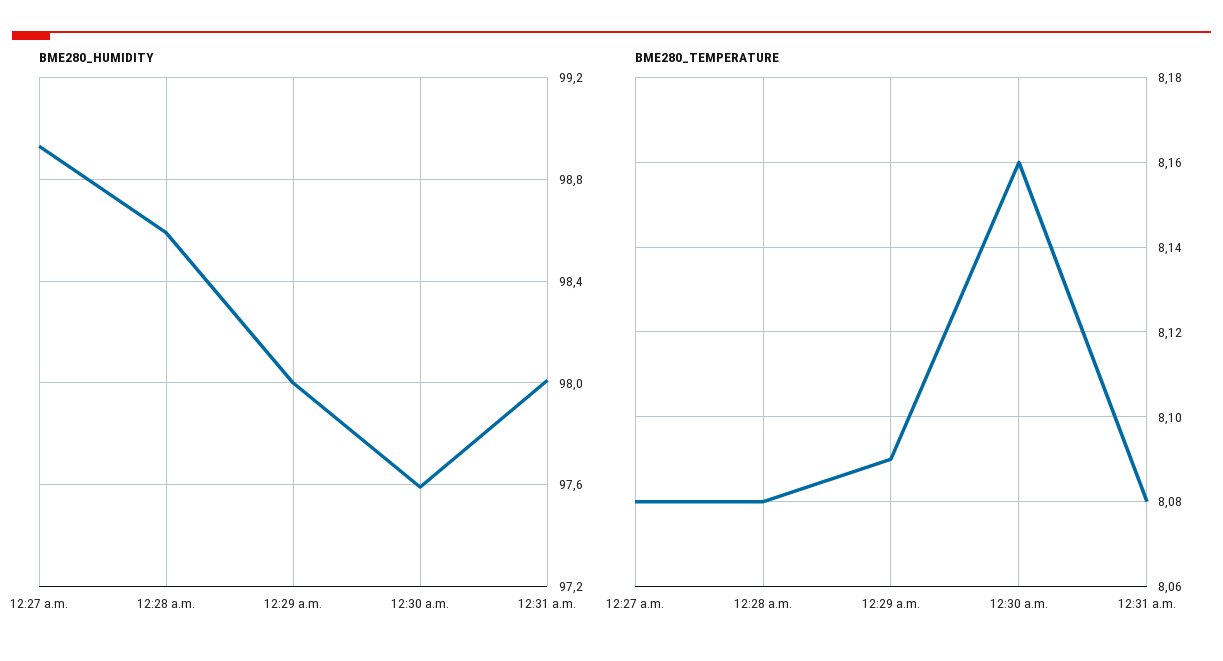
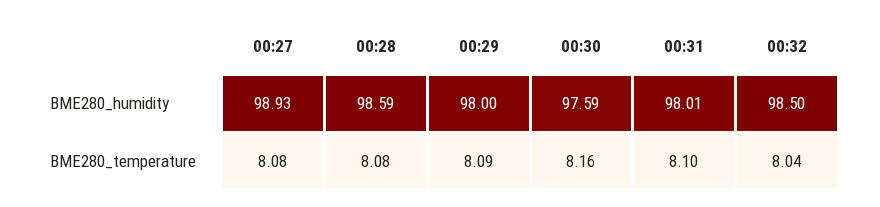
BME280_TEMPERATURE, 12:31 a.m.: 8.08 -> 8.1
BME280_HUMIDITY, 00:32: none -> 98.5
BME280_TEMPERATURE, 00:32: none -> 8.04

